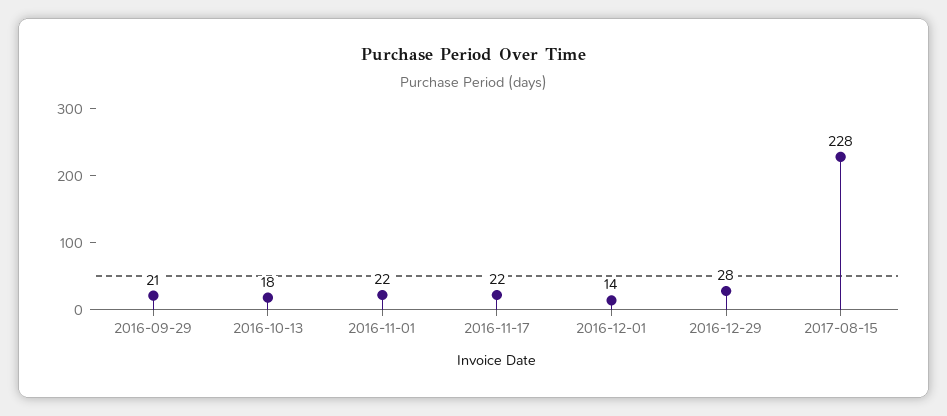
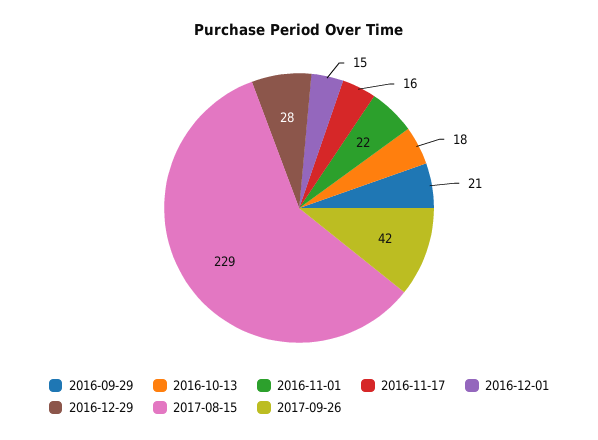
2016-11-17: 22 -> 16
2016-12-01: 14 -> 15
2017-08-15: 228 -> 229
2017-09-26: none -> 42

